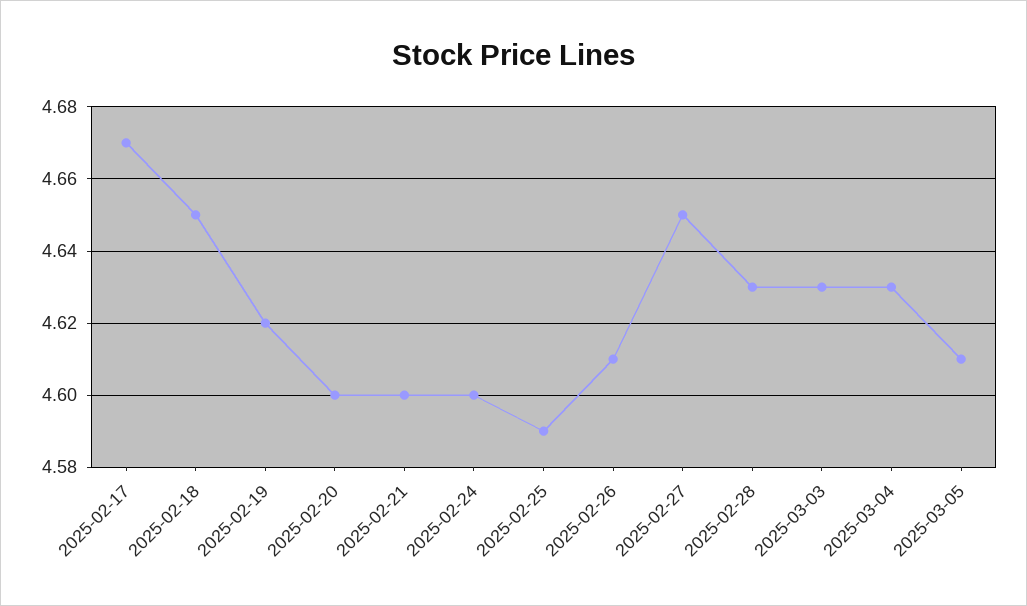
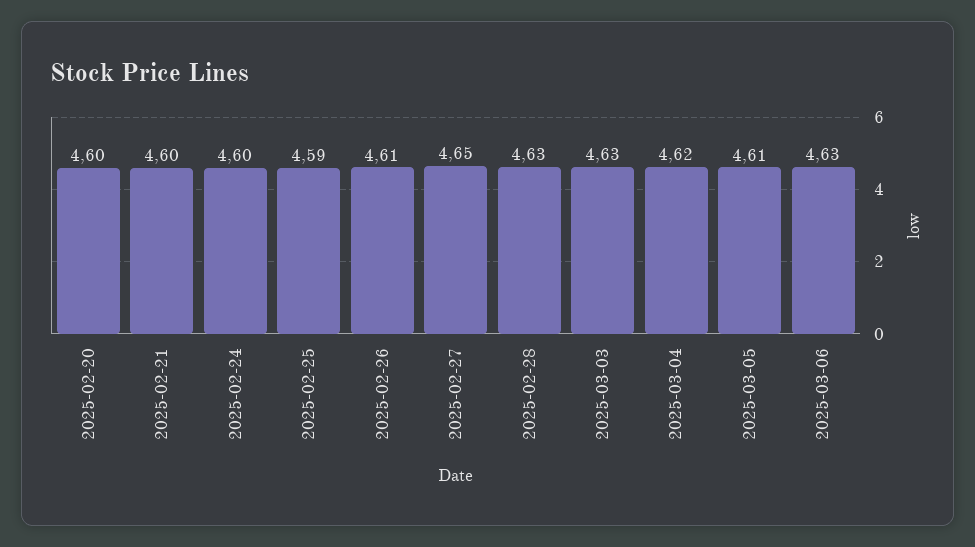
2025-02-17: 4.67 -> none
2025-02-18: 4.65 -> none
2025-02-19: 4.62 -> none
2025-03-04: 4.63 -> 4.62
2025-03-06: none -> 4.63

